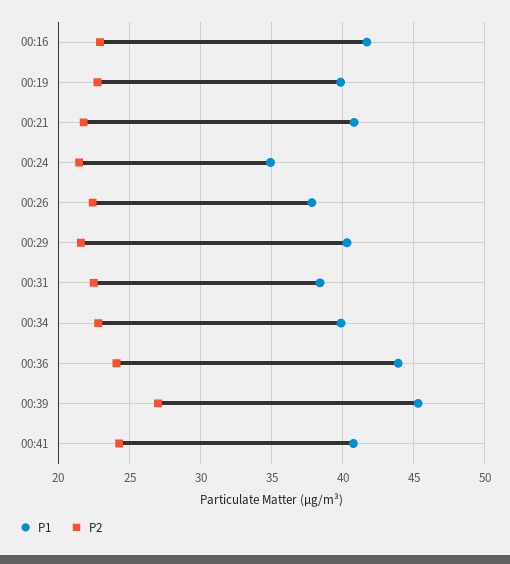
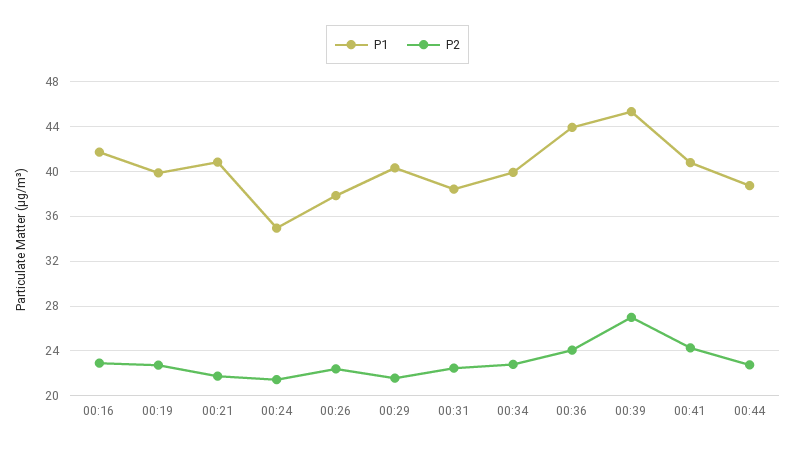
P1, 00:44: none -> 39
P2, 00:44: none -> 23

